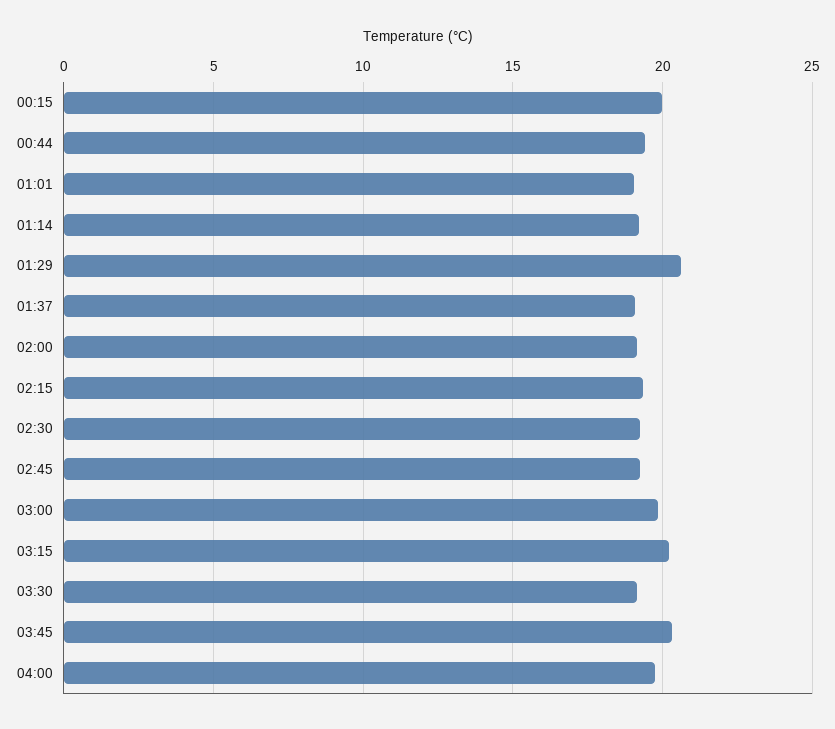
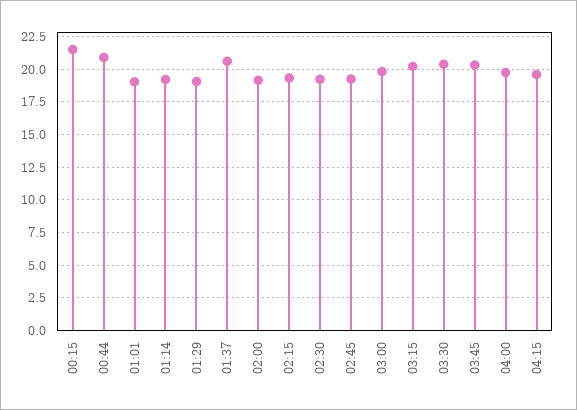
00:15: 20 -> 21.5
00:44: 19.5 -> 21
01:29: 20.5 -> 19
01:37: 19 -> 20.5
03:30: 19 -> 20.5
04:15: none -> 19.5

